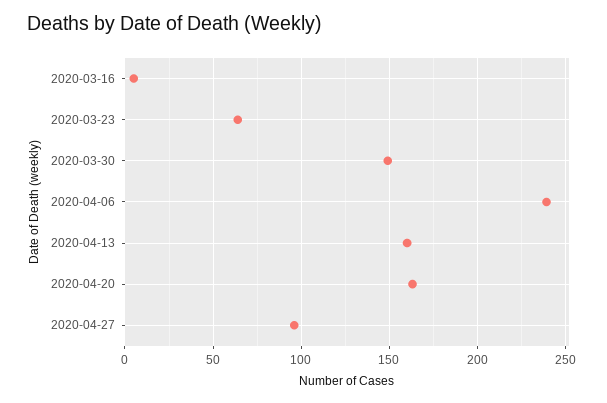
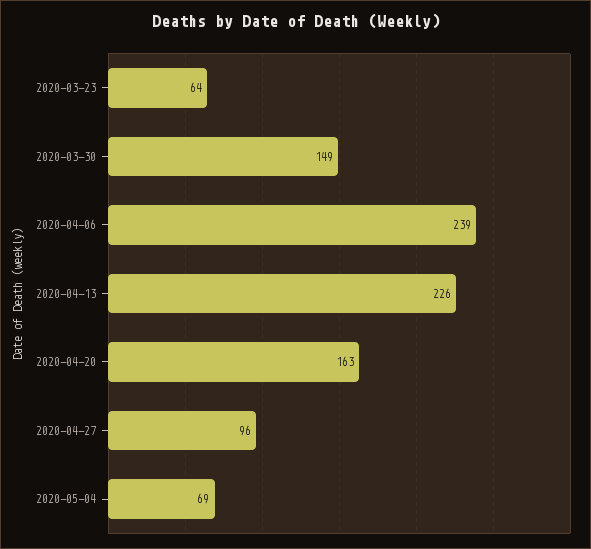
2020-03-16: 5 -> none
2020-04-13: 160 -> 226
2020-05-04: none -> 69

